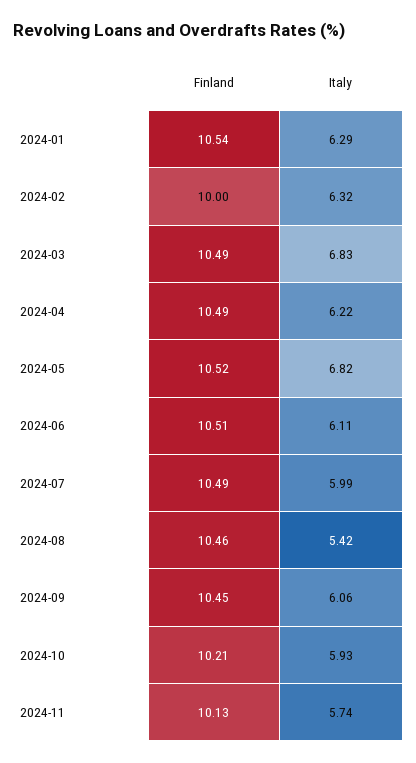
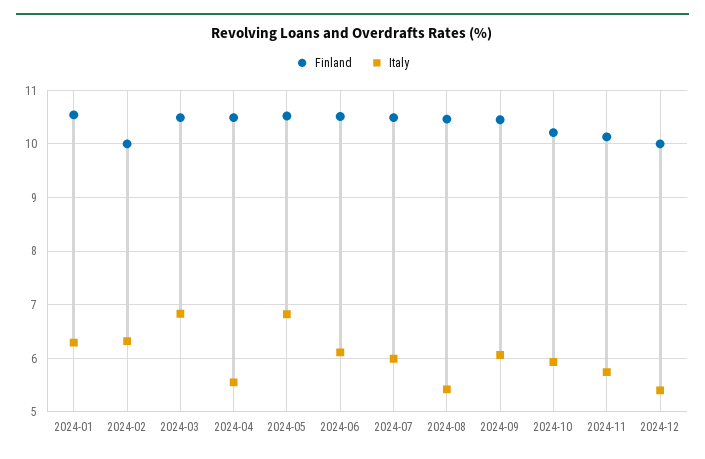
Italy, 2024-04: 6.22 -> 5.6
Finland, 2024-12: none -> 10
Italy, 2024-12: none -> 5.4

